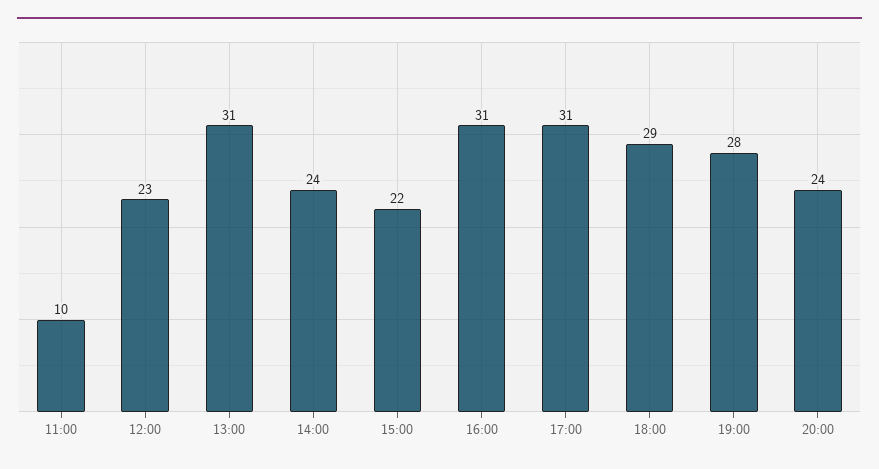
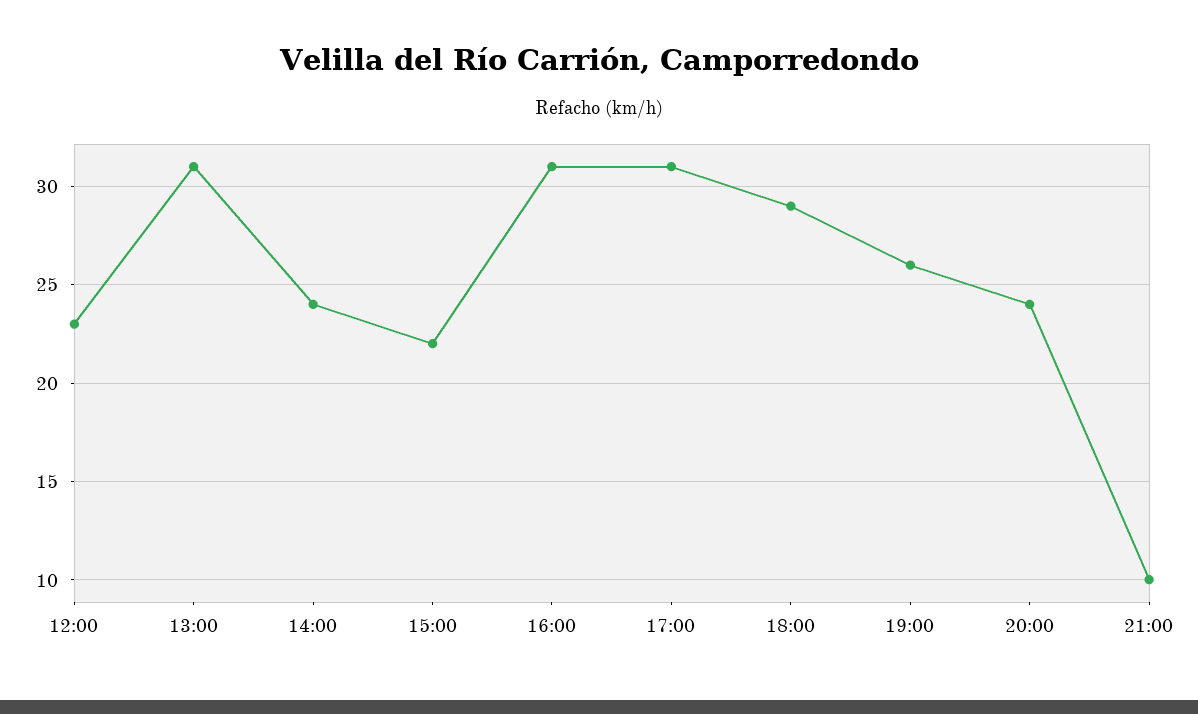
11:00: 10 -> none
19:00: 28 -> 26
21:00: none -> 10

